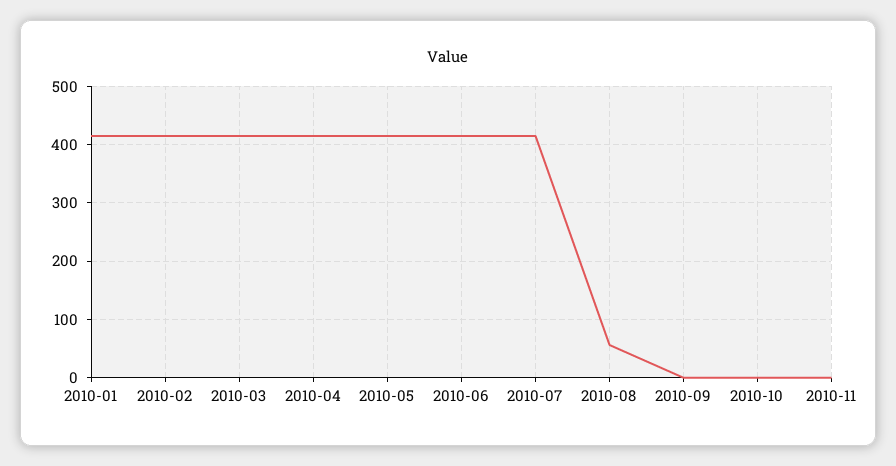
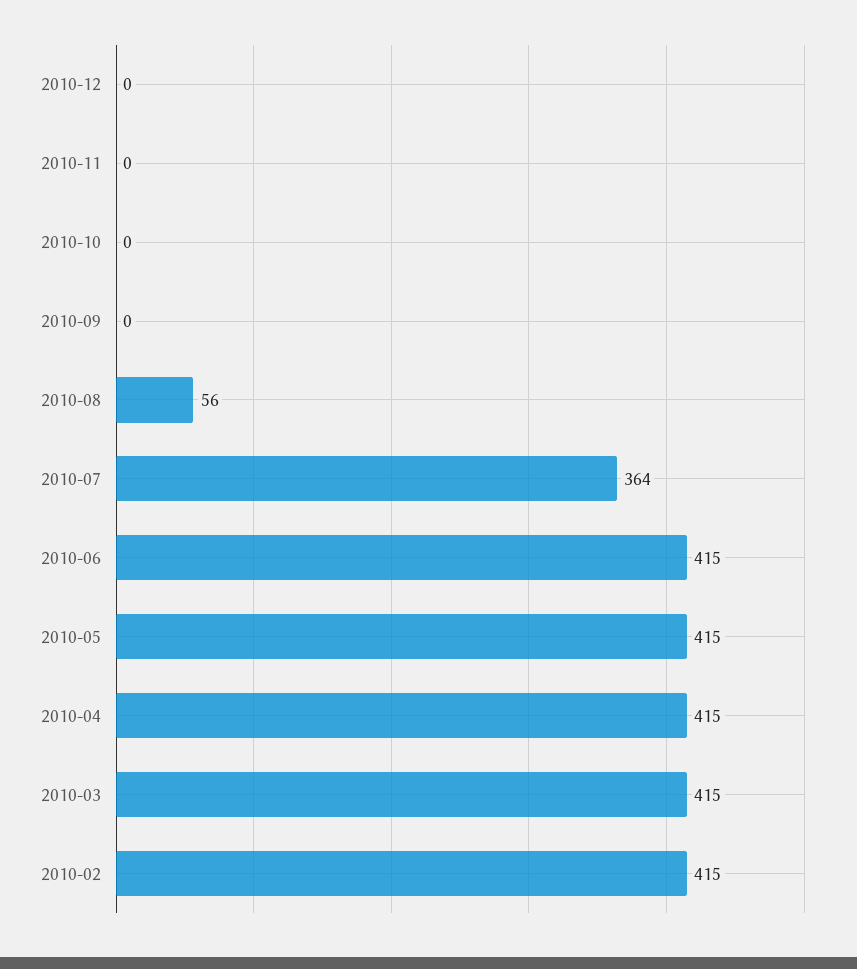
2010-01: 420 -> none
2010-07: 420 -> 364
2010-12: none -> 0

